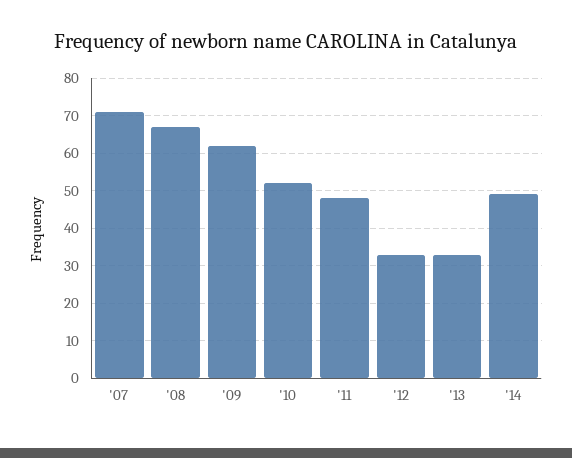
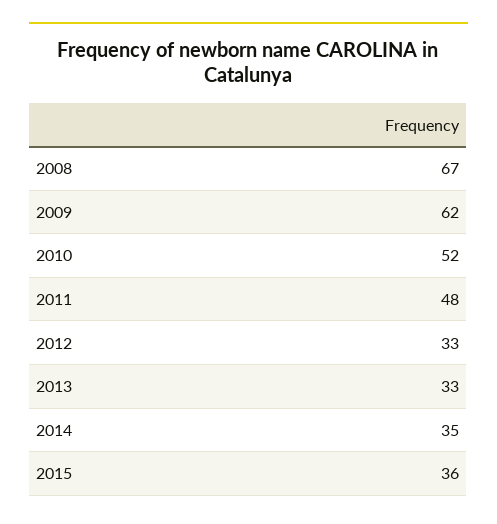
'07: 70 -> none
'14: 50 -> 35
2015: none -> 36

